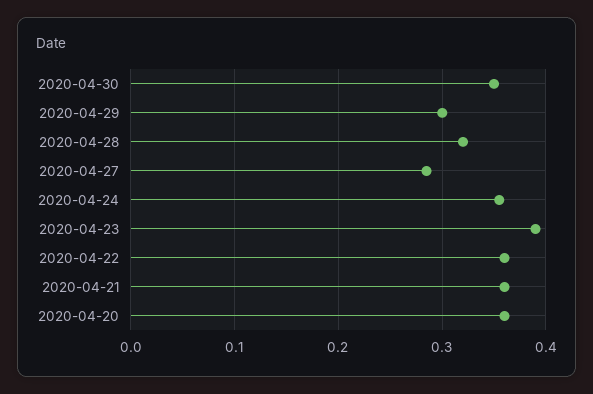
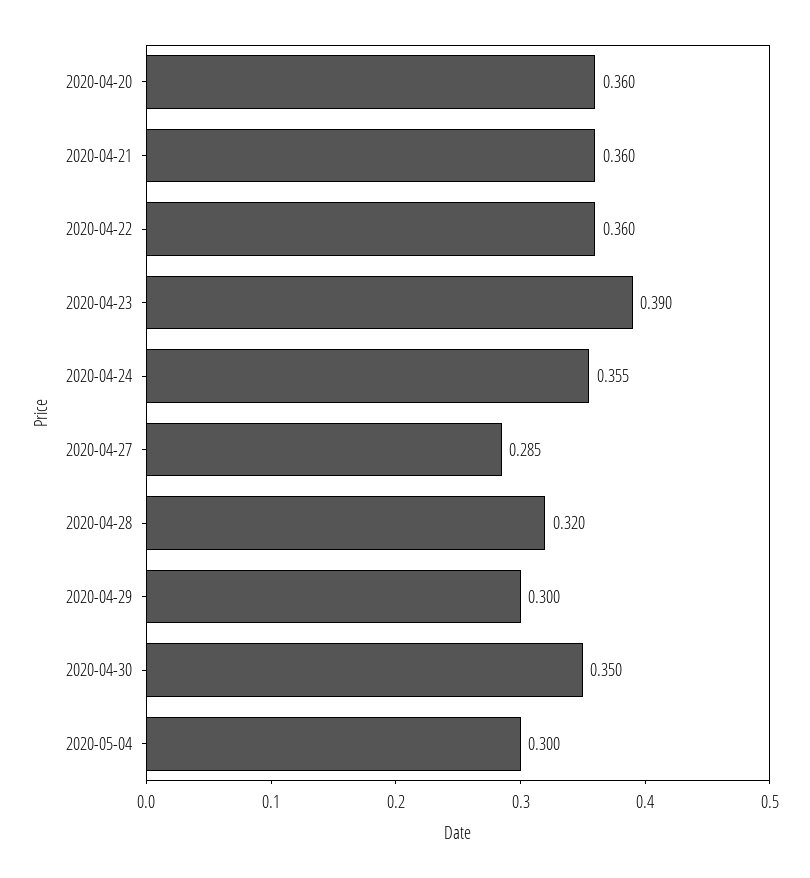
2020-05-04: none -> 0.3

